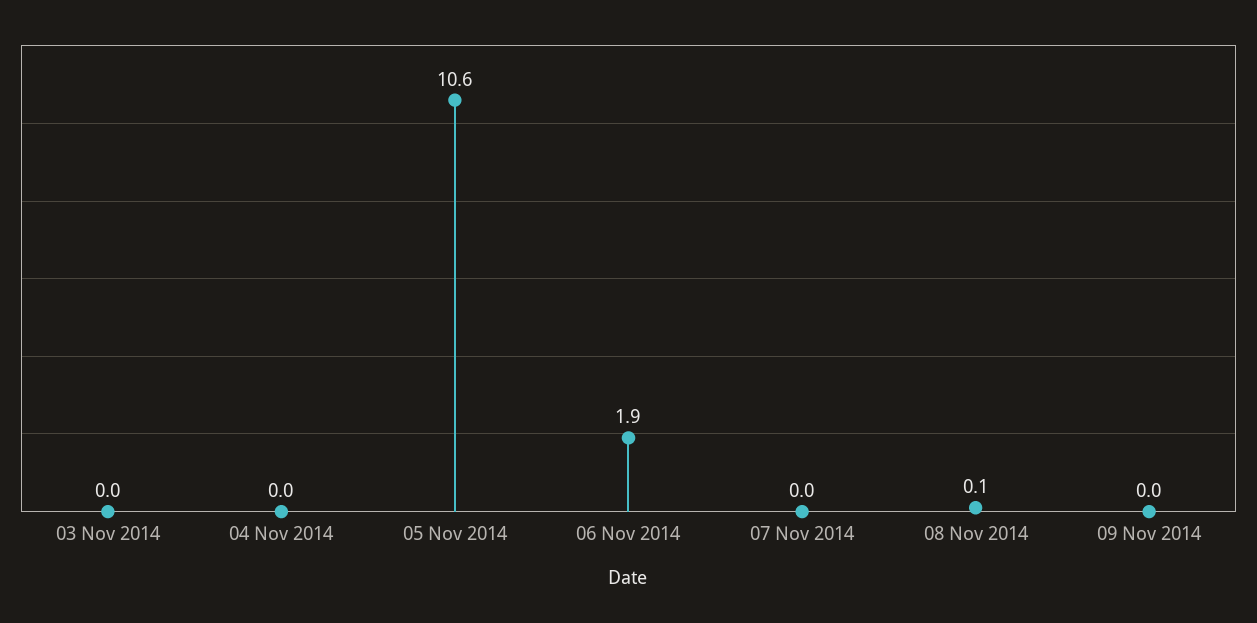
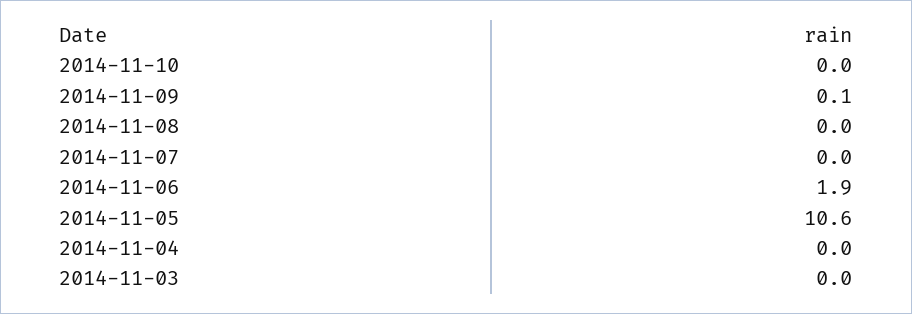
08 Nov 2014: 0.1 -> 0
09 Nov 2014: 0 -> 0.1
2014-11-10: none -> 0

